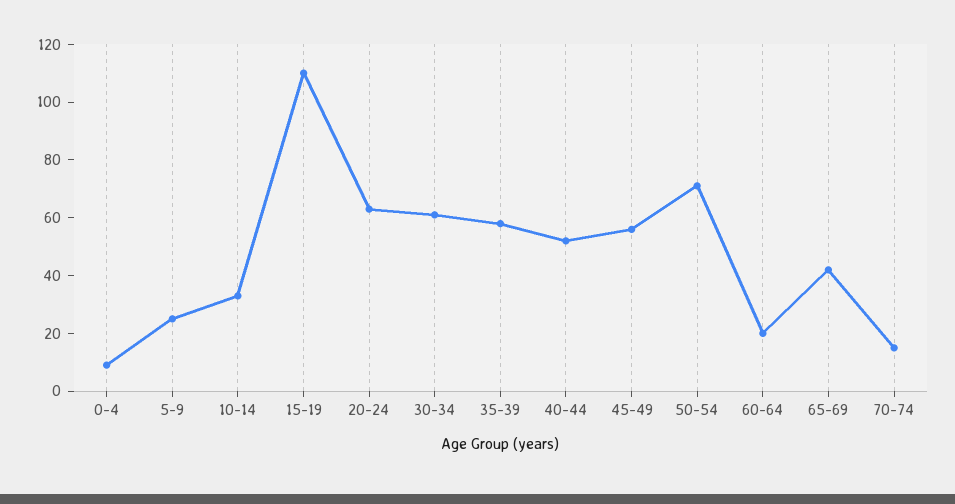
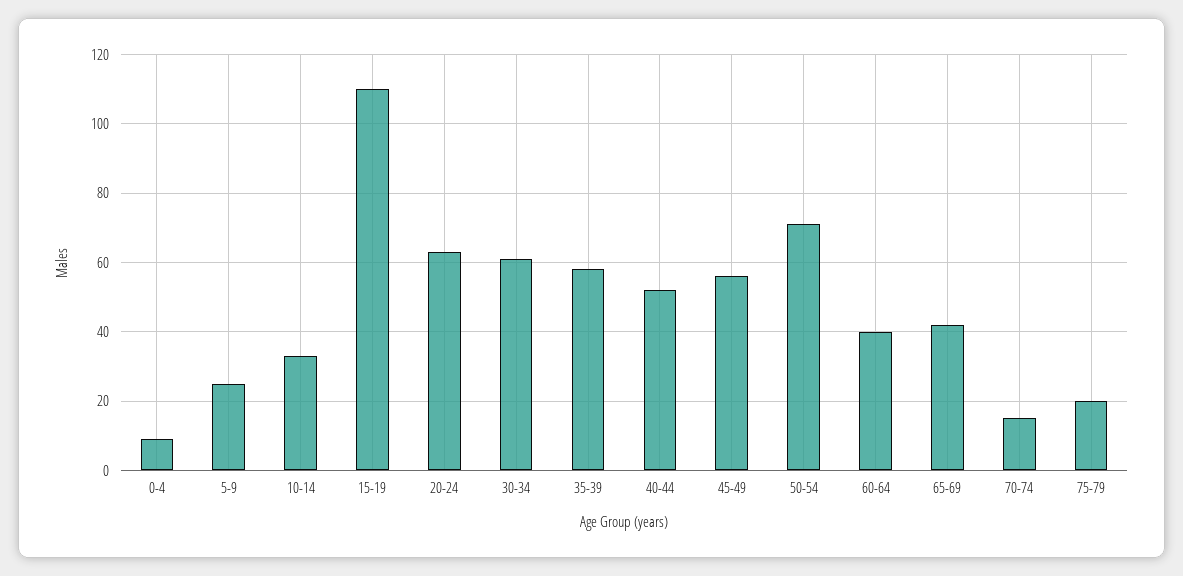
60-64: 20 -> 40
75-79: none -> 20

